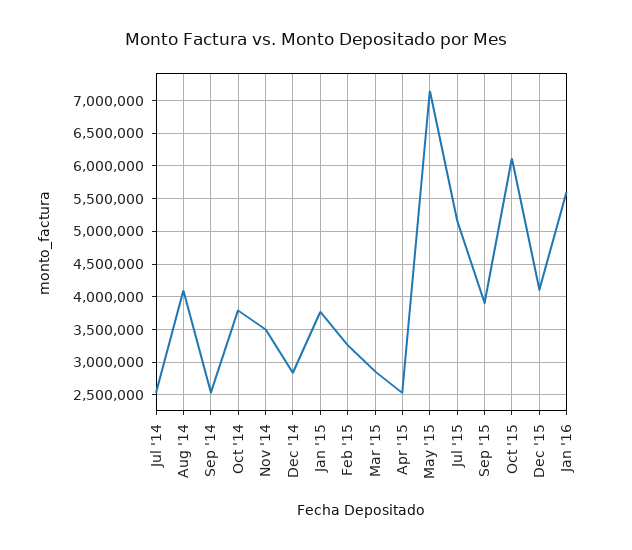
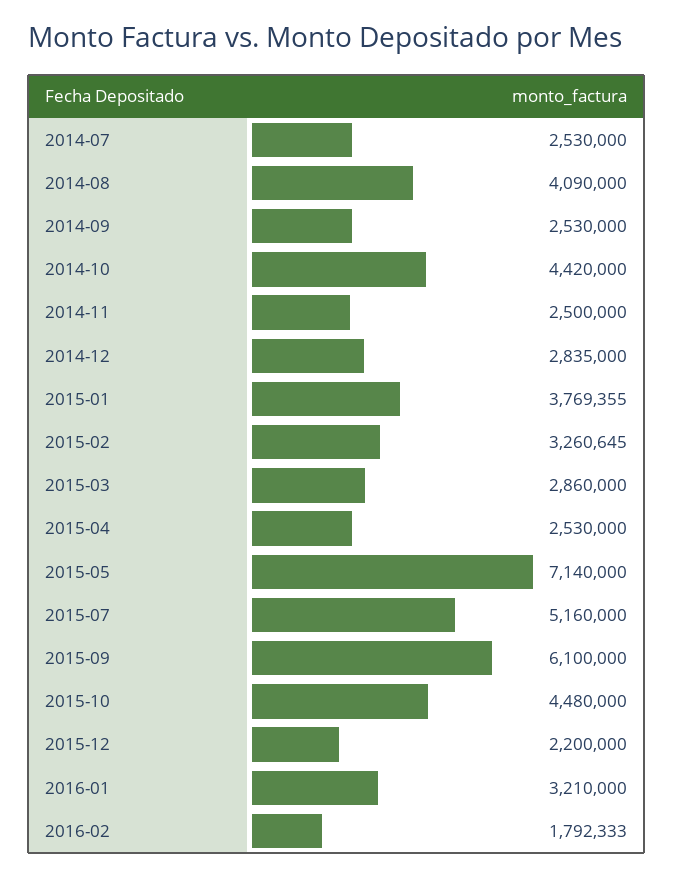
Oct '14: 3800000 -> 4420000
Nov '14: 3500000 -> 2500000
Sep '15: 3900000 -> 6100000
Oct '15: 6100000 -> 4480000
Dec '15: 4100000 -> 2200000
Jan '16: 5600000 -> 3210000
2016-02: none -> 1792333

